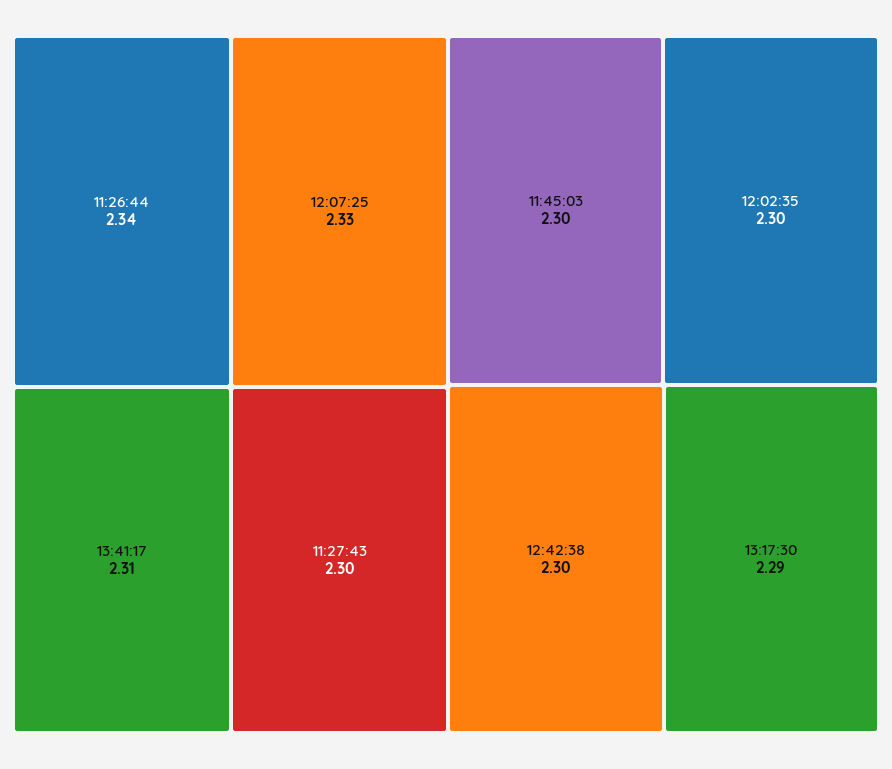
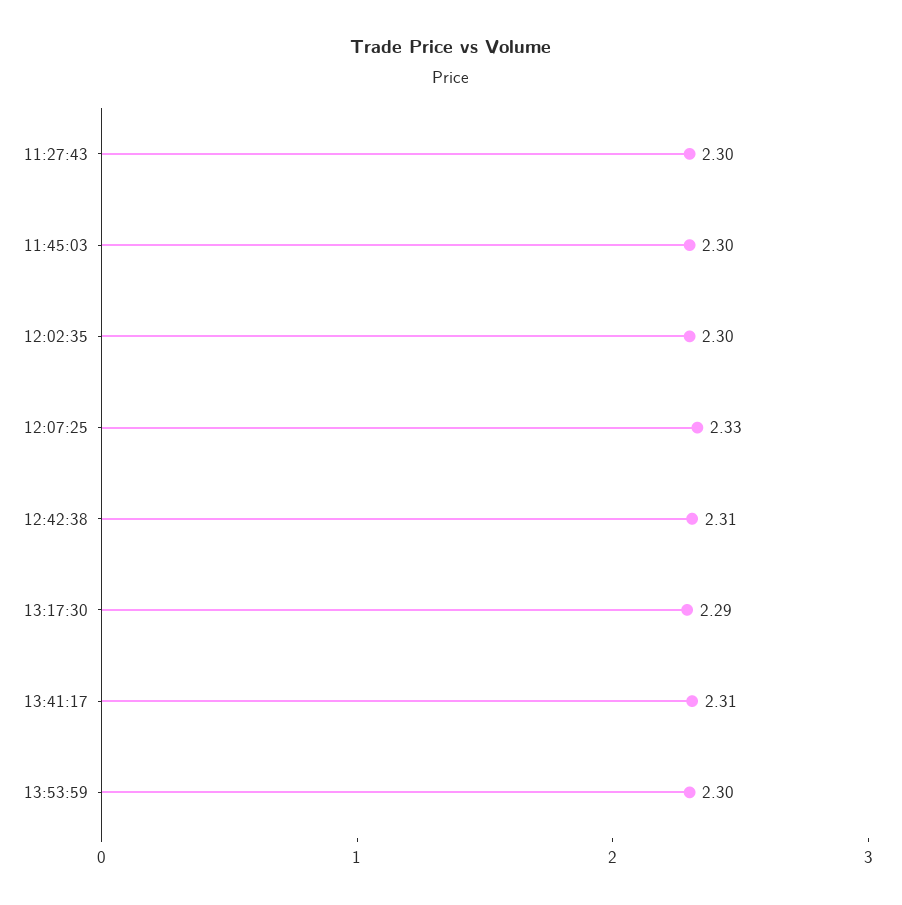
11:26:44: 2.34 -> none
12:42:38: 2.3 -> 2.31
13:53:59: none -> 2.3

